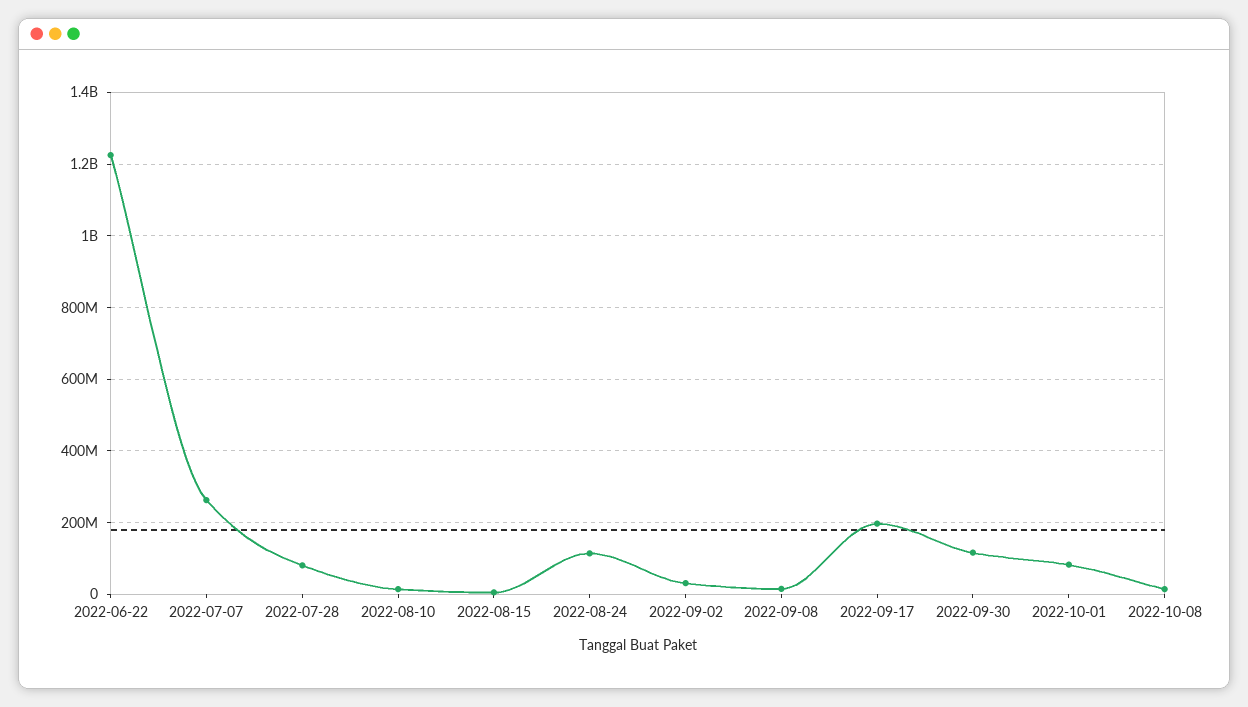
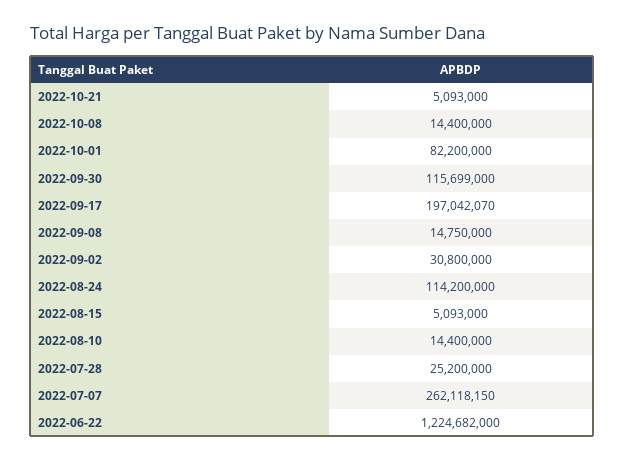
2022-07-28: 80000000 -> 25200000
2022-10-21: none -> 5093000

